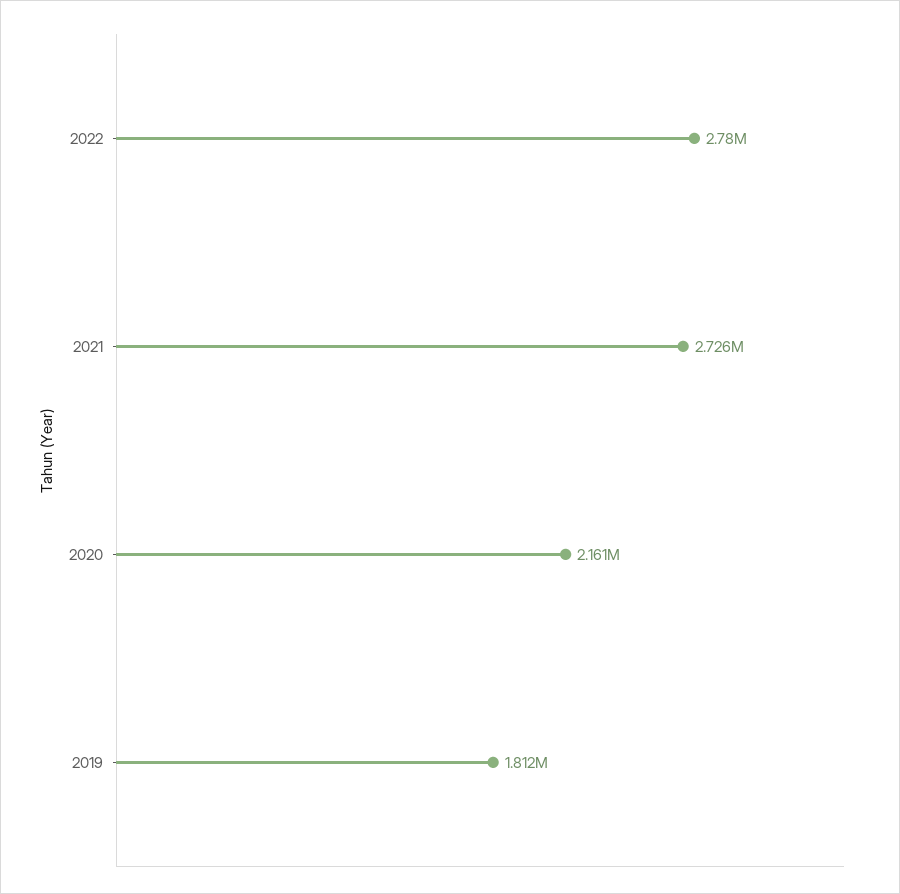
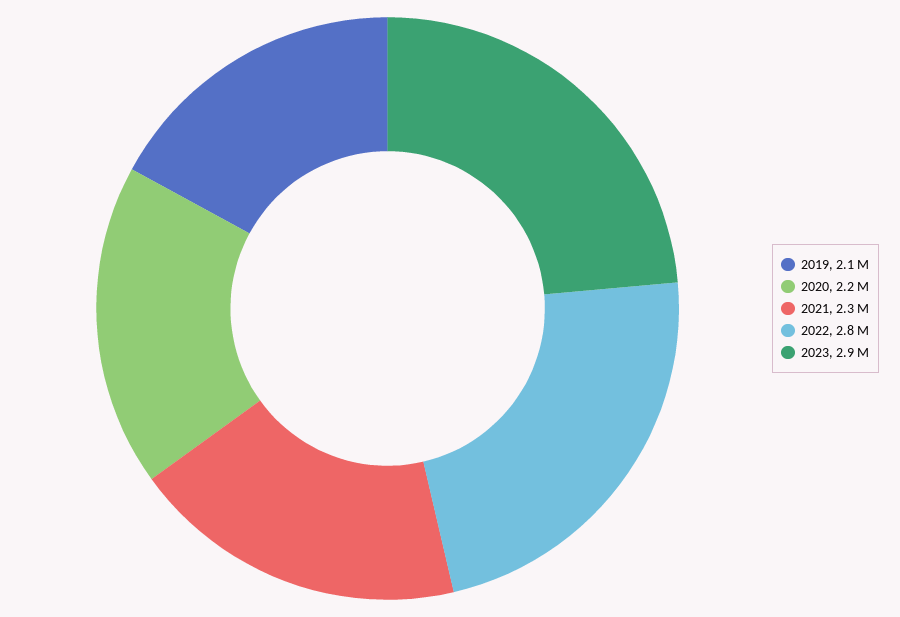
2021: 2726000 -> 2300000
2019: 1812000 -> 2100000
2023: none -> 2900000

